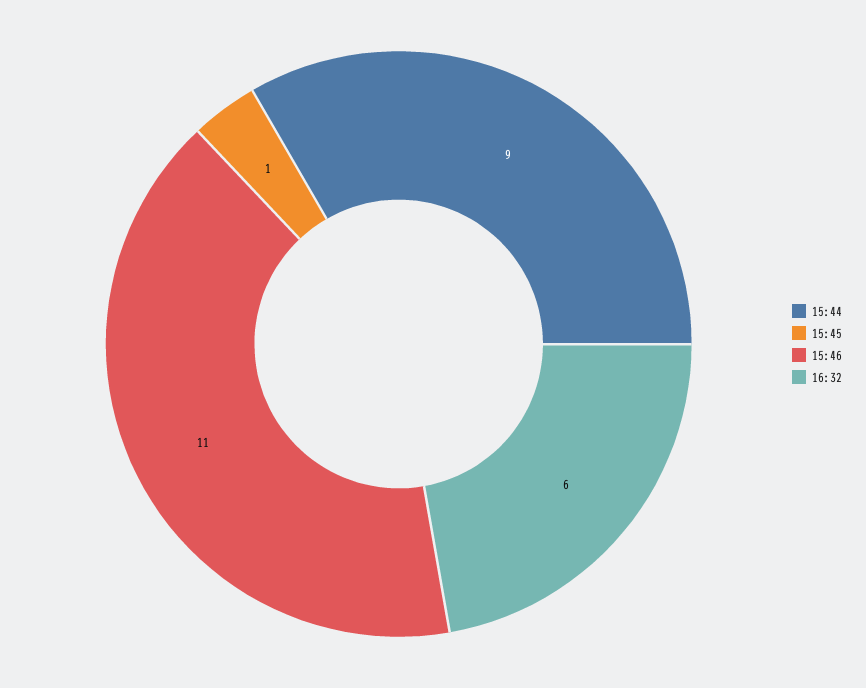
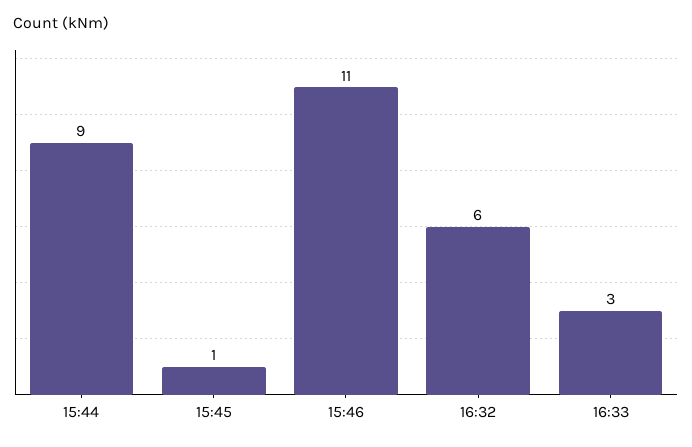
16:33: none -> 3

